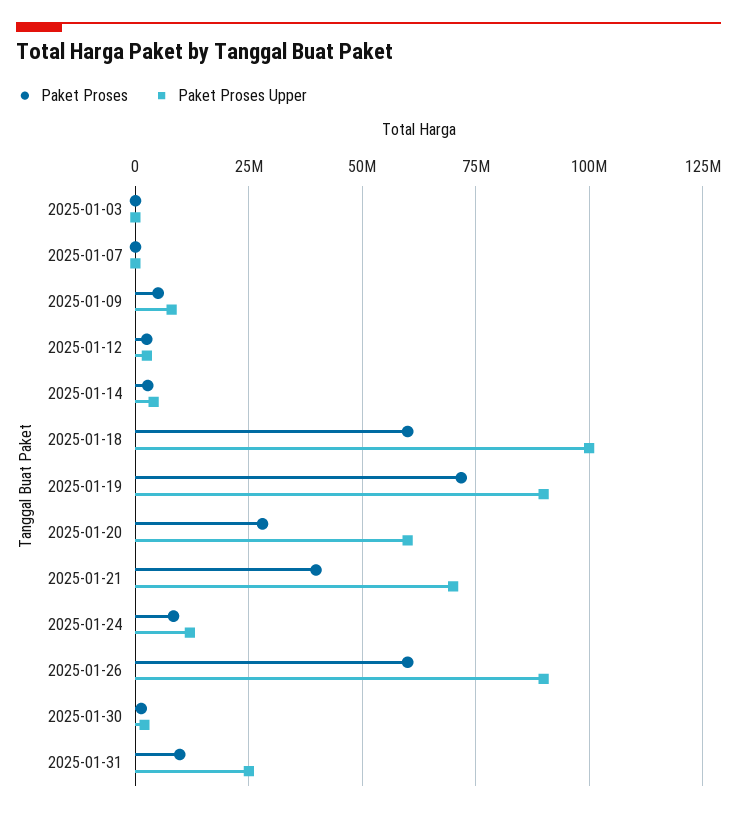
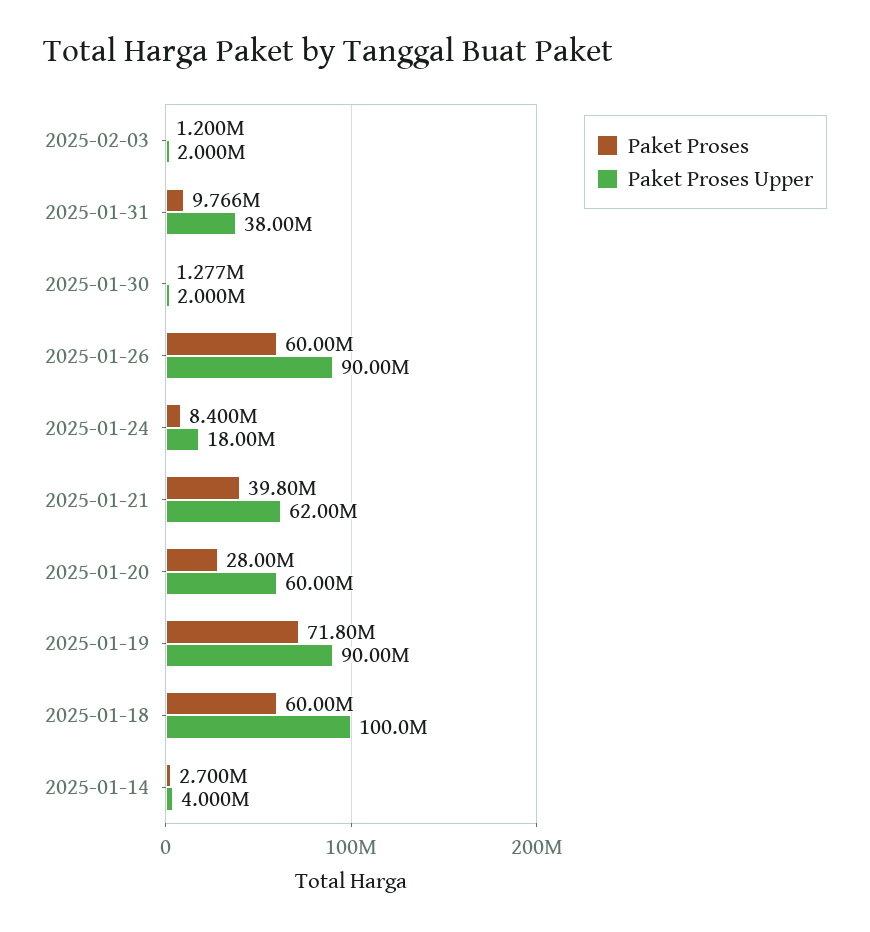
Paket Proses, 2025-01-03: 0 -> none
Paket Proses Upper, 2025-01-03: 0 -> none
Paket Proses, 2025-01-07: 0 -> none
Paket Proses Upper, 2025-01-07: 0 -> none
Paket Proses, 2025-01-09: 5000000 -> none
Paket Proses Upper, 2025-01-09: 7500000 -> none
Paket Proses, 2025-01-12: 2500000 -> none
Paket Proses Upper, 2025-01-12: 2500000 -> none
Paket Proses Upper, 2025-01-21: 70000000 -> 62000000
Paket Proses Upper, 2025-01-24: 12500000 -> 18000000
Paket Proses Upper, 2025-01-31: 25000000 -> 38000000
Paket Proses, 2025-02-03: none -> 1200000
Paket Proses Upper, 2025-02-03: none -> 2000000

